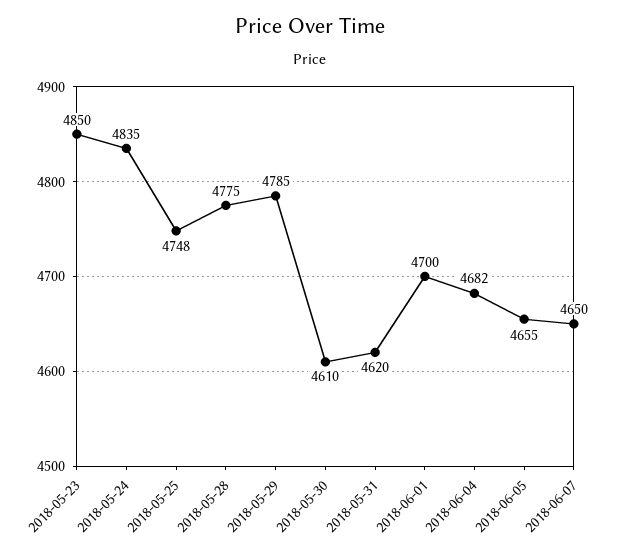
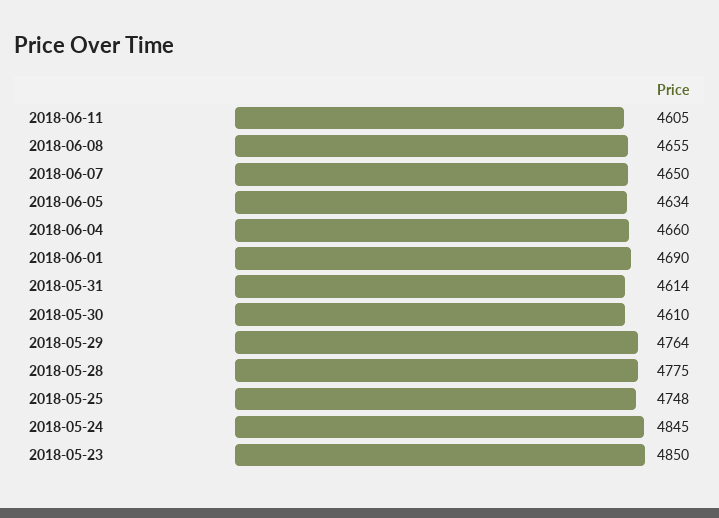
2018-05-24: 4835 -> 4845
2018-05-29: 4785 -> 4764
2018-05-31: 4620 -> 4614
2018-06-01: 4700 -> 4690
2018-06-04: 4682 -> 4660
2018-06-05: 4655 -> 4634
2018-06-11: none -> 4605
2018-06-08: none -> 4655

